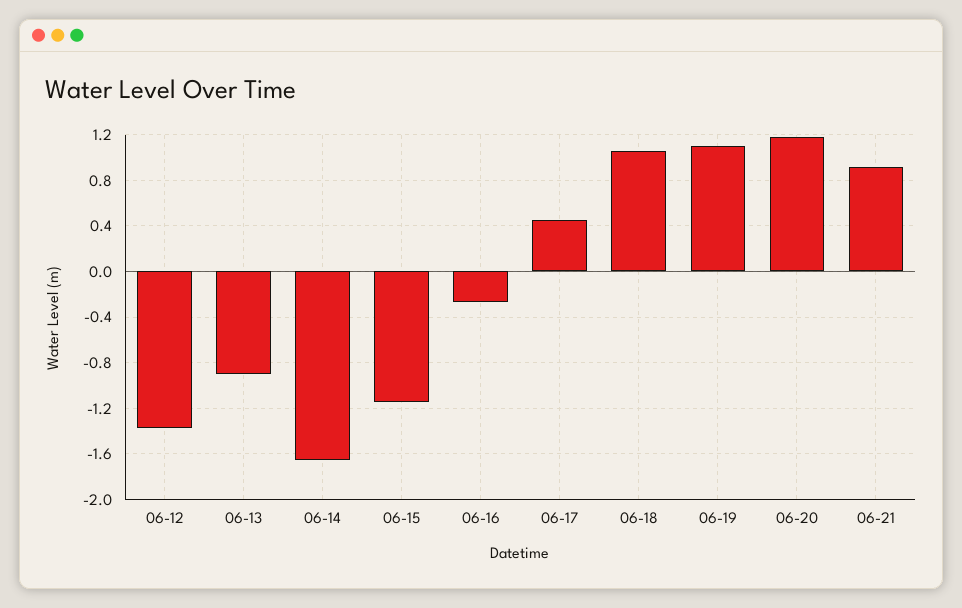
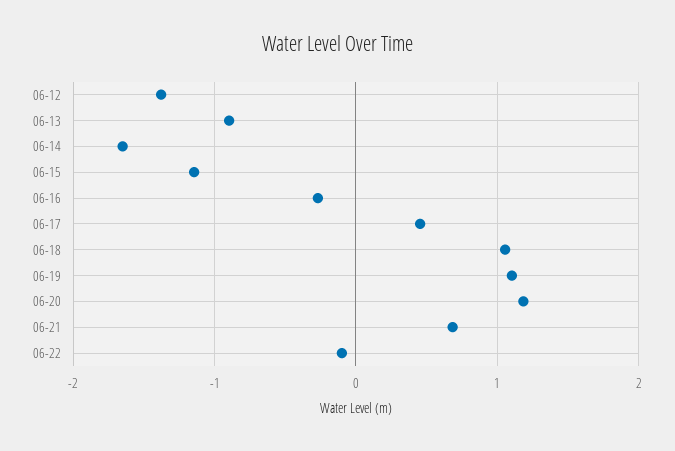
06-21: 0.9 -> 0.7
06-22: none -> -0.1

